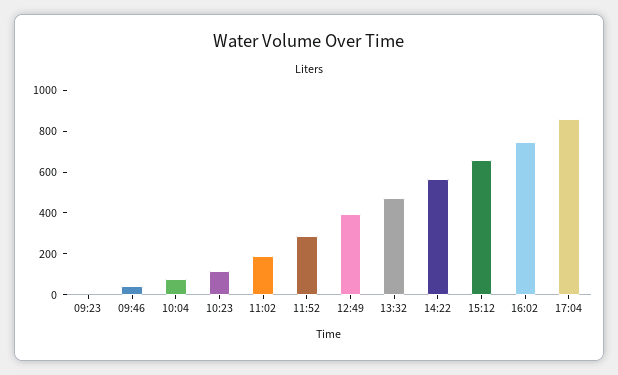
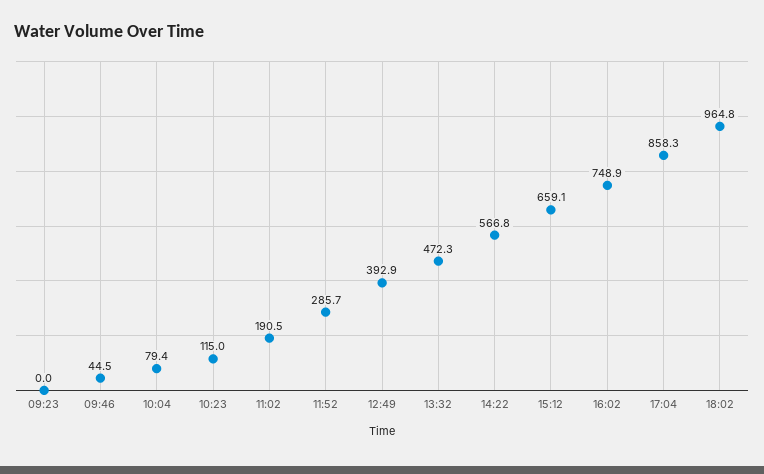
18:02: none -> 964.8

